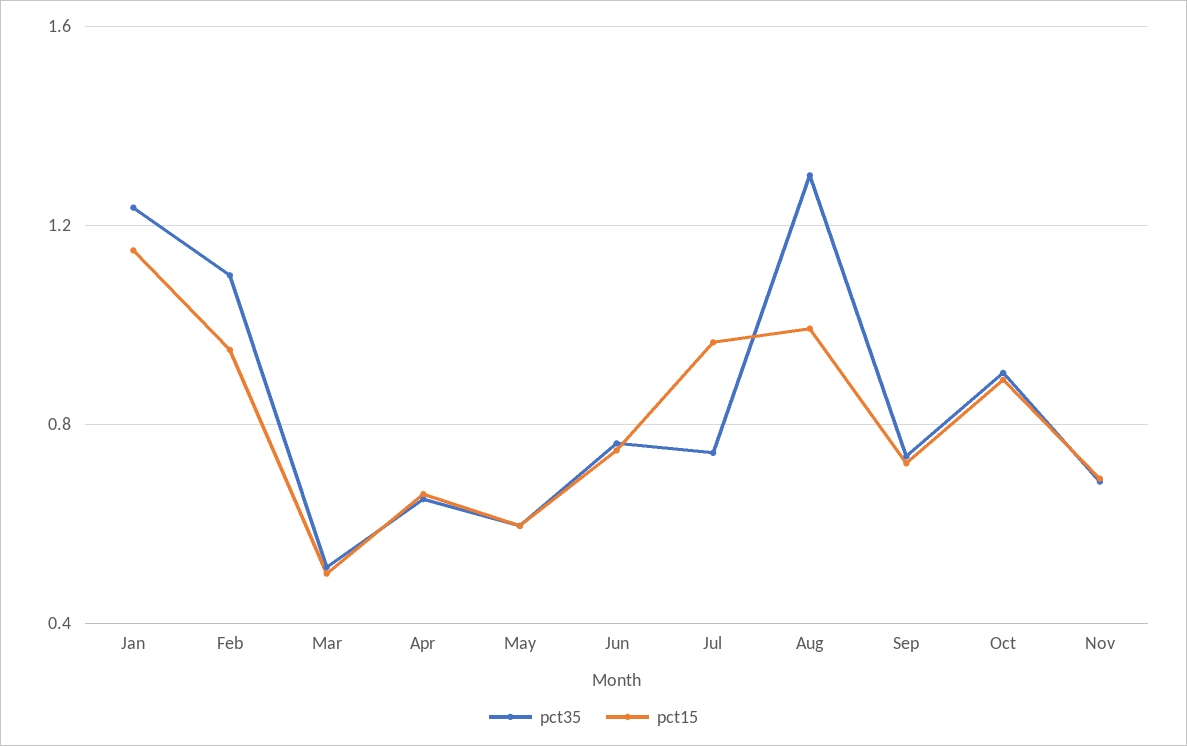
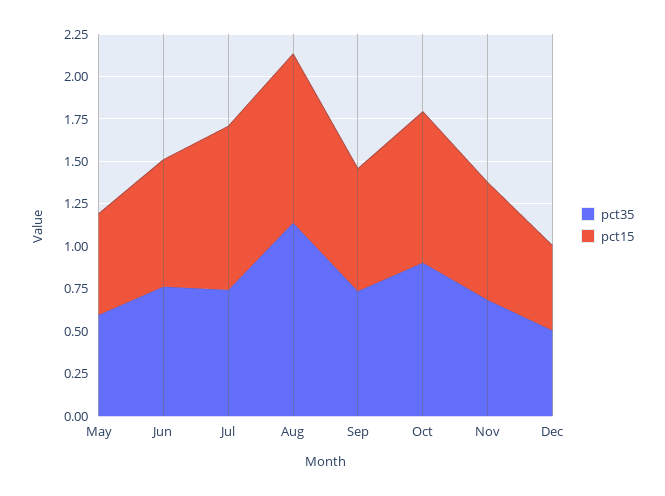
pct35, Jan: 1.25 -> none
pct15, Jan: 1.15 -> none
pct35, Feb: 1.1 -> none
pct15, Feb: 0.95 -> none
pct35, Mar: 0.5 -> none
pct15, Mar: 0.5 -> none
pct35, Apr: 0.65 -> none
pct15, Apr: 0.65 -> none
pct35, Aug: 1.3 -> 1.15
pct35, Dec: none -> 0.5
pct15, Dec: none -> 0.5

